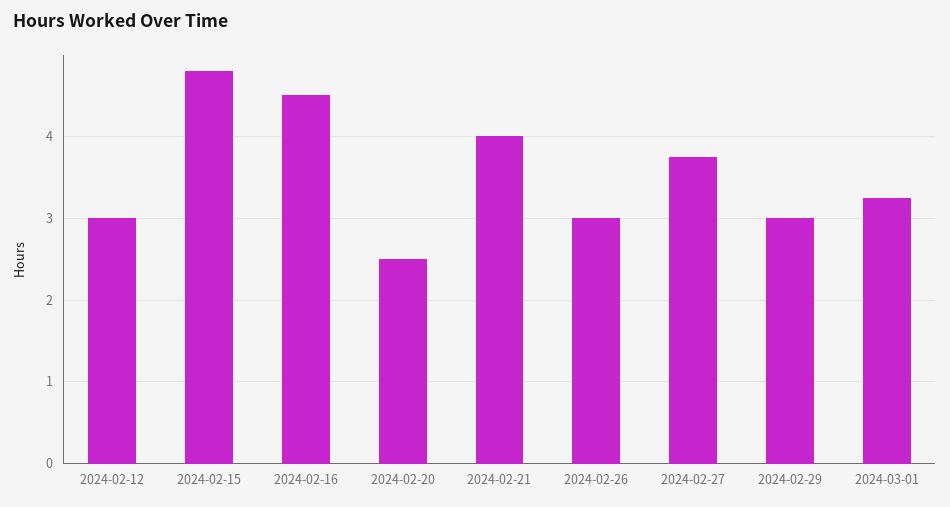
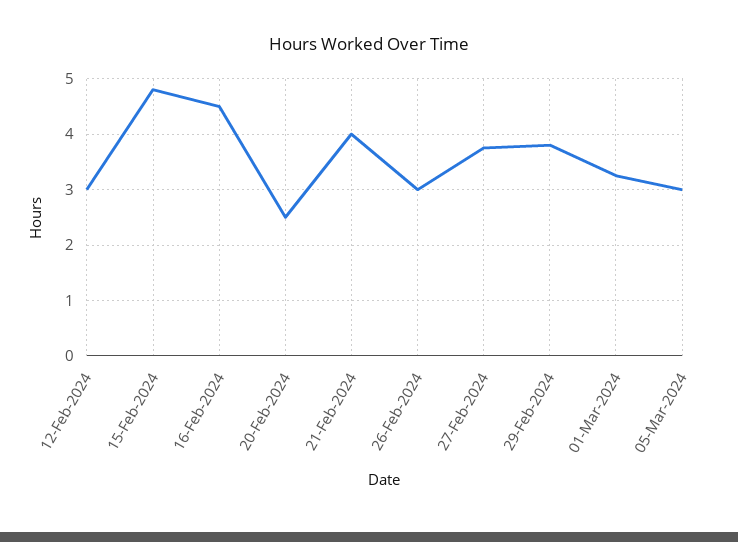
2024-02-29: 3 -> 3.8
05-Mar-2024: none -> 3

